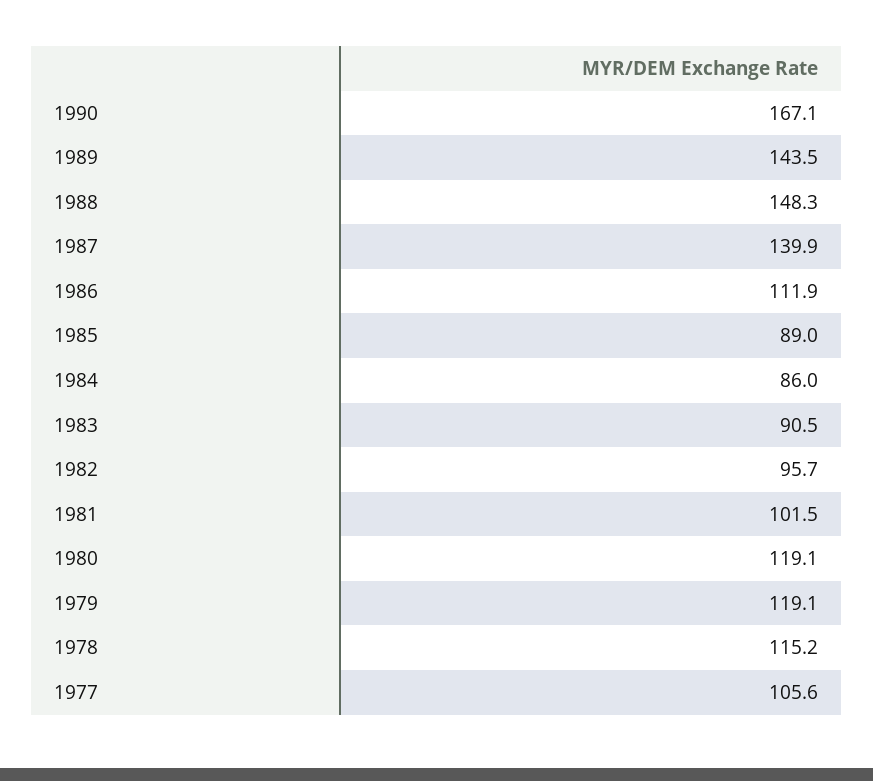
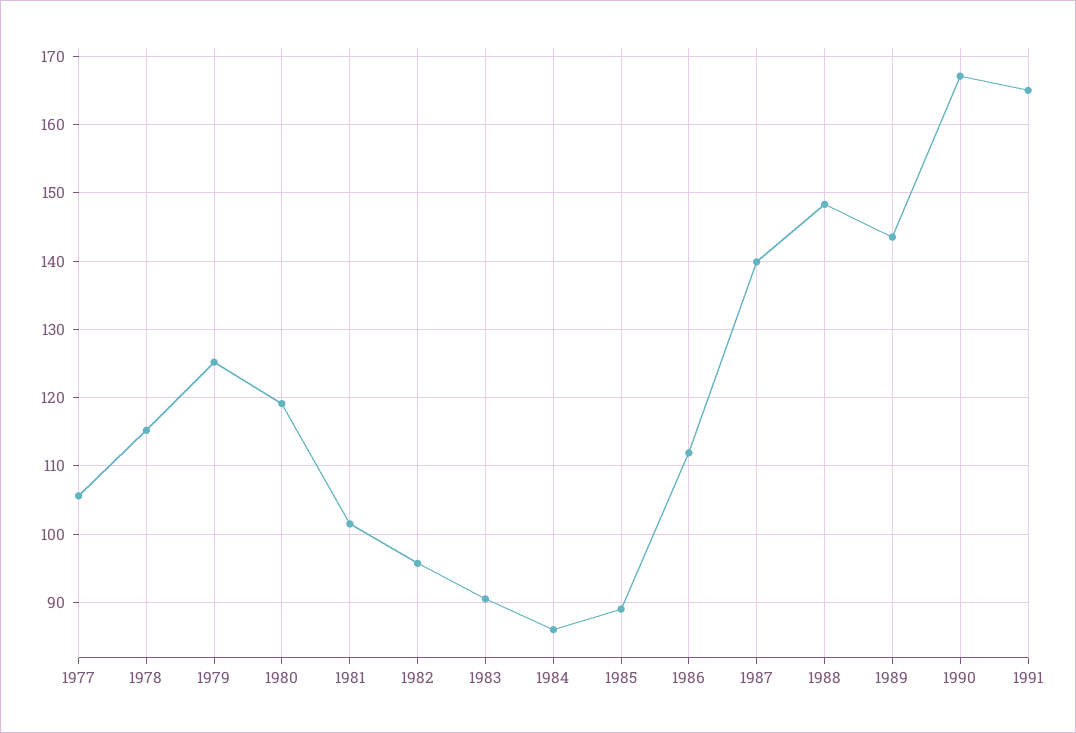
1979: 119.1 -> 125
1991: none -> 165

